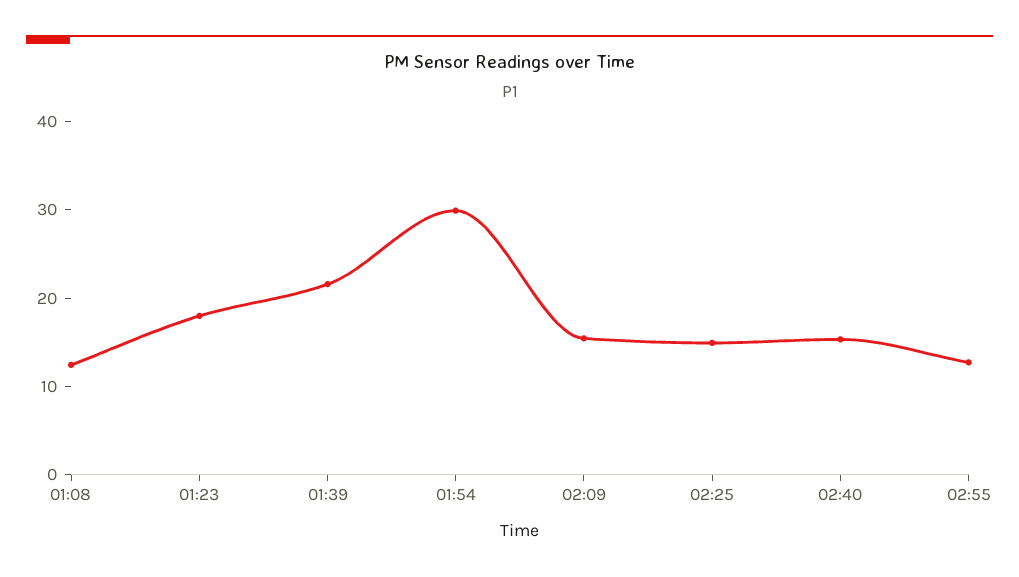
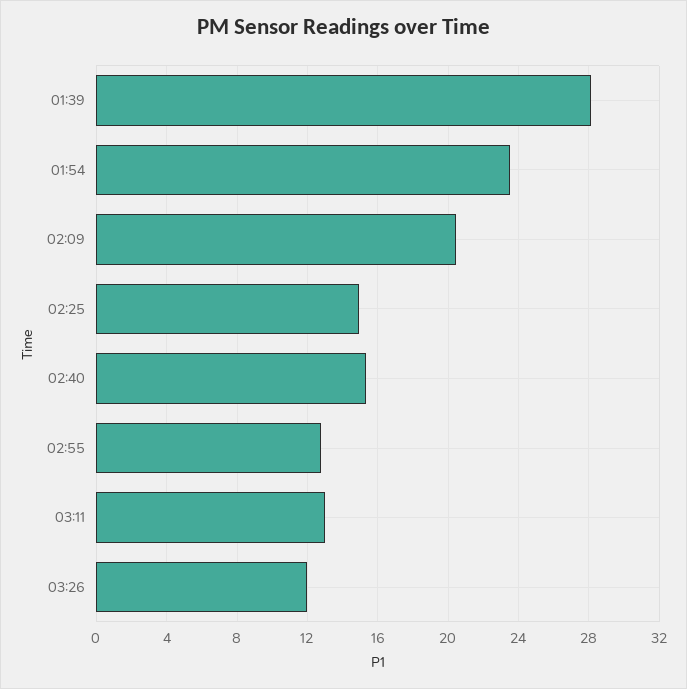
01:08: 12 -> none
01:23: 18 -> none
01:39: 22 -> 28
01:54: 30 -> 23.5
02:09: 16 -> 20.5
03:11: none -> 13
03:26: none -> 12

